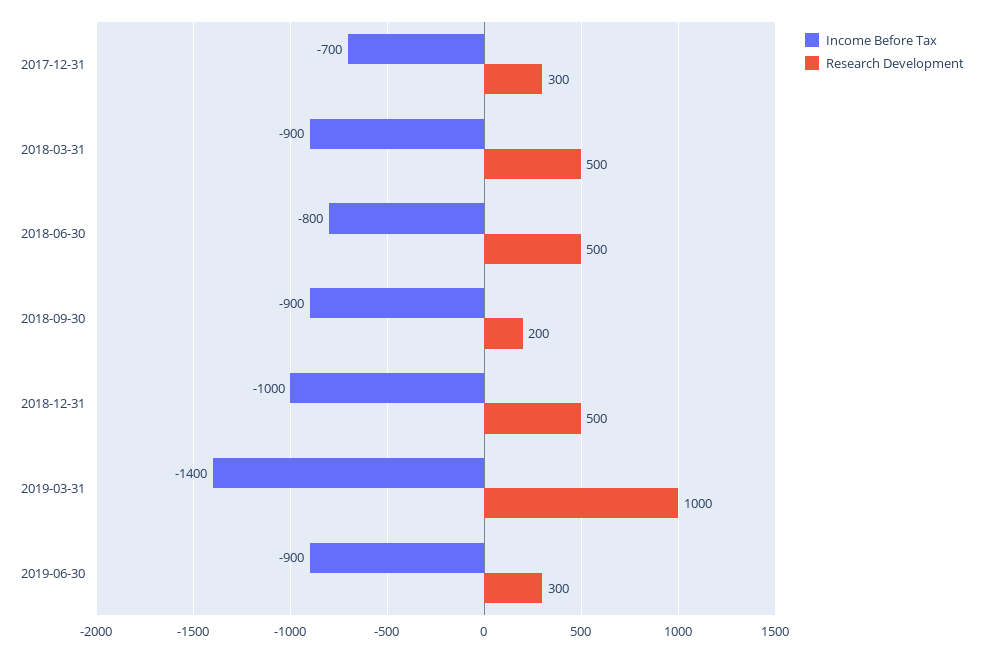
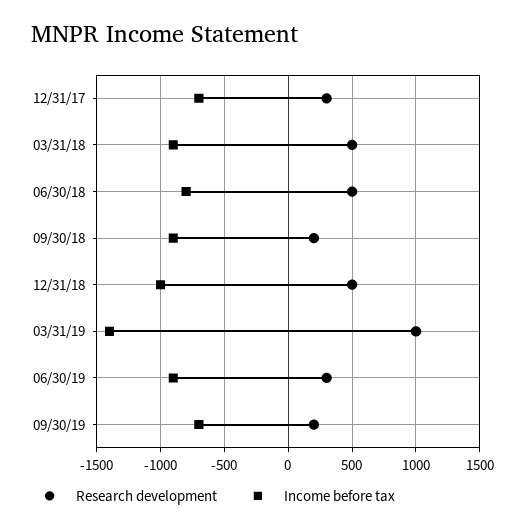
Research Development, 09/30/19: none -> 200
Income Before Tax, 09/30/19: none -> -700

